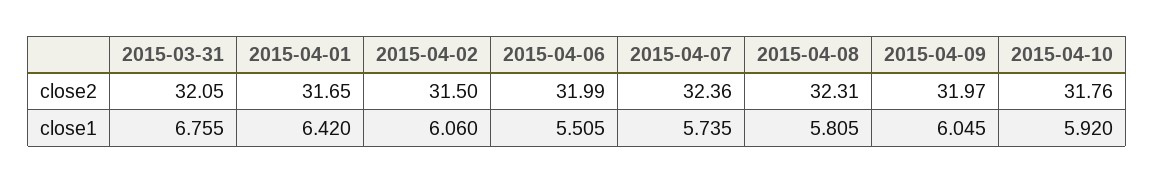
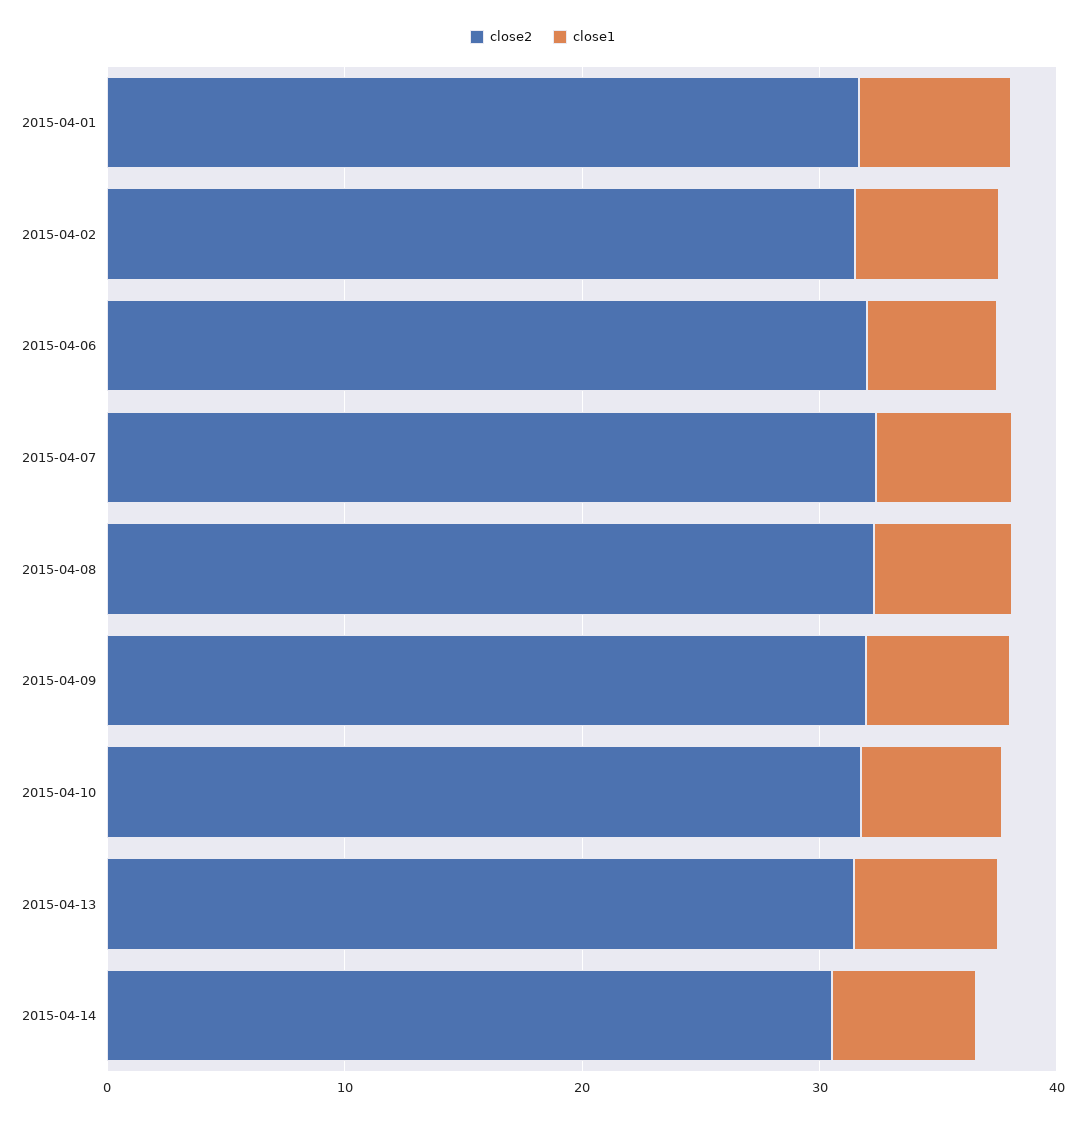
close2, 2015-03-31: 32.05 -> none
close1, 2015-03-31: 6.755 -> none
close2, 2015-04-13: none -> 32
close1, 2015-04-13: none -> 6
close2, 2015-04-14: none -> 30
close1, 2015-04-14: none -> 6

